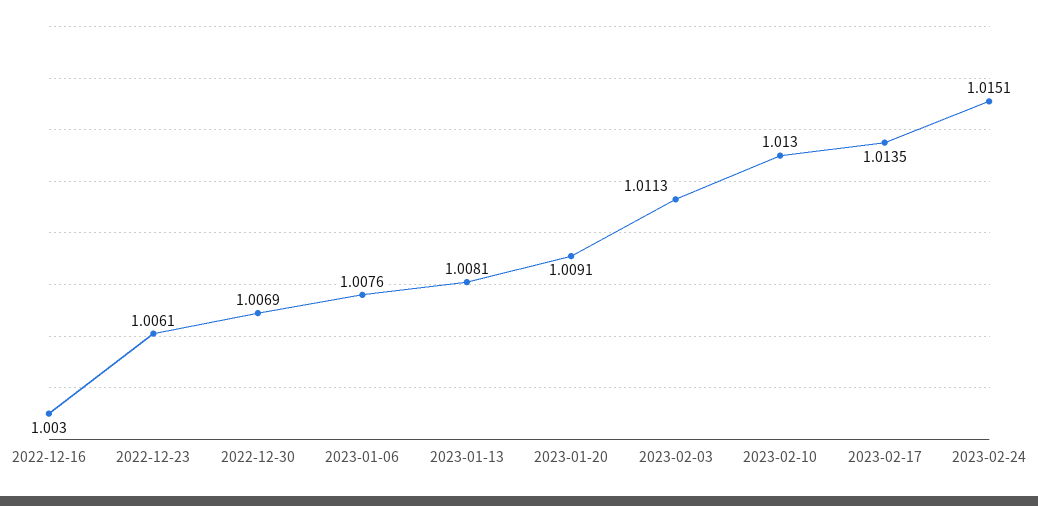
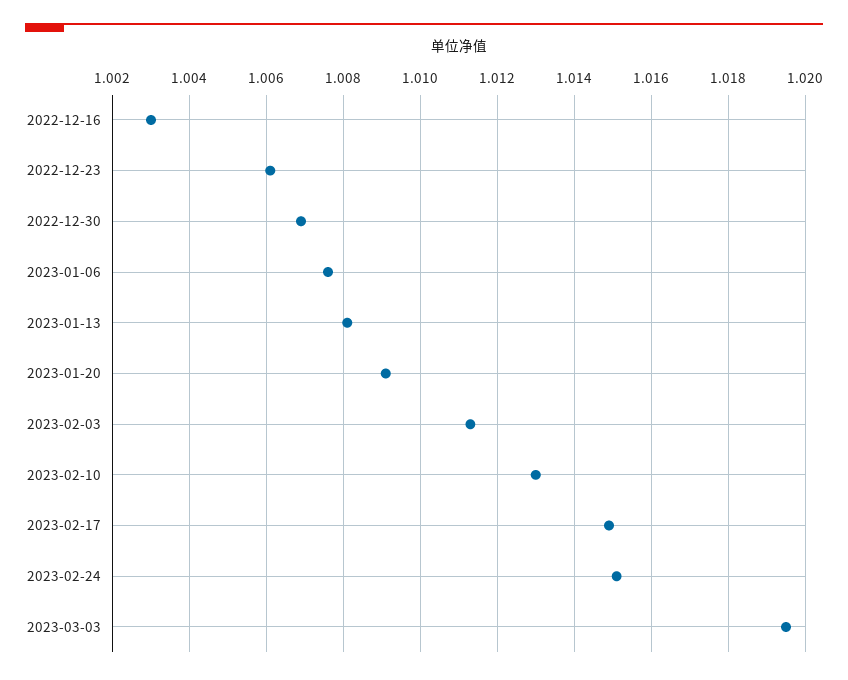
2023-02-17: 1.0135 -> 1.015
2023-03-03: none -> 1.0195

